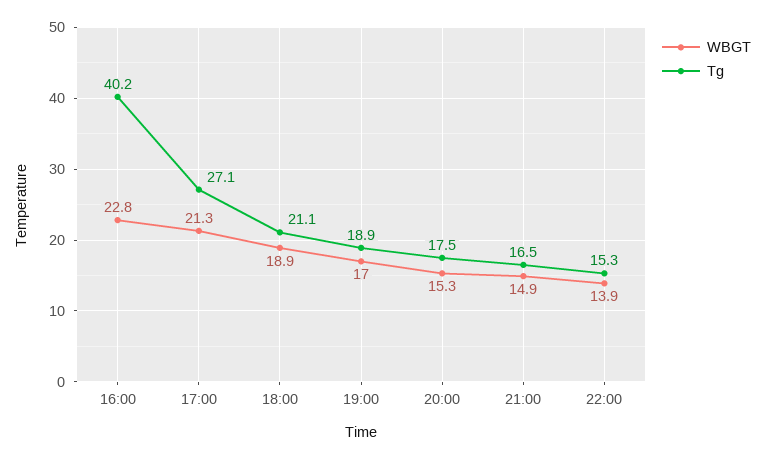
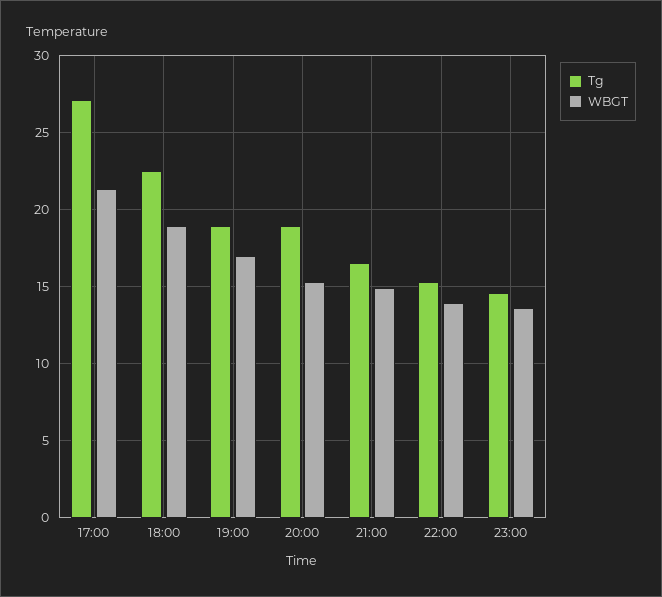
WBGT, 16:00: 22.8 -> none
Tg, 16:00: 40.2 -> none
Tg, 18:00: 21.1 -> 22.5
Tg, 20:00: 17.5 -> 19
Tg, 23:00: none -> 14.5
WBGT, 23:00: none -> 13.5

